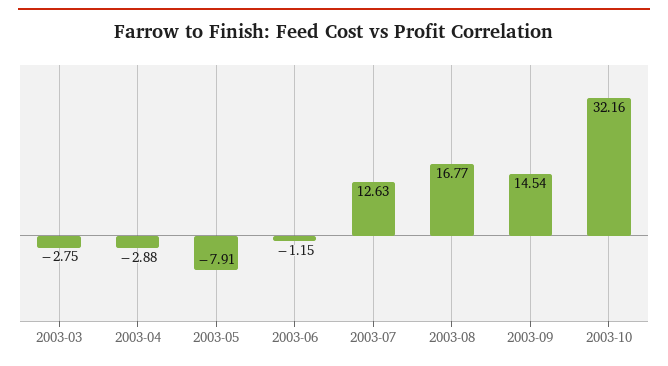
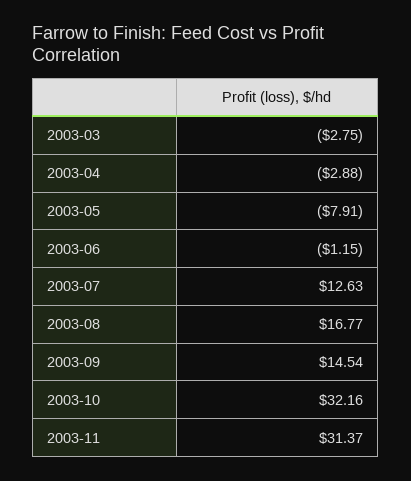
2003-11: none -> 31.37

